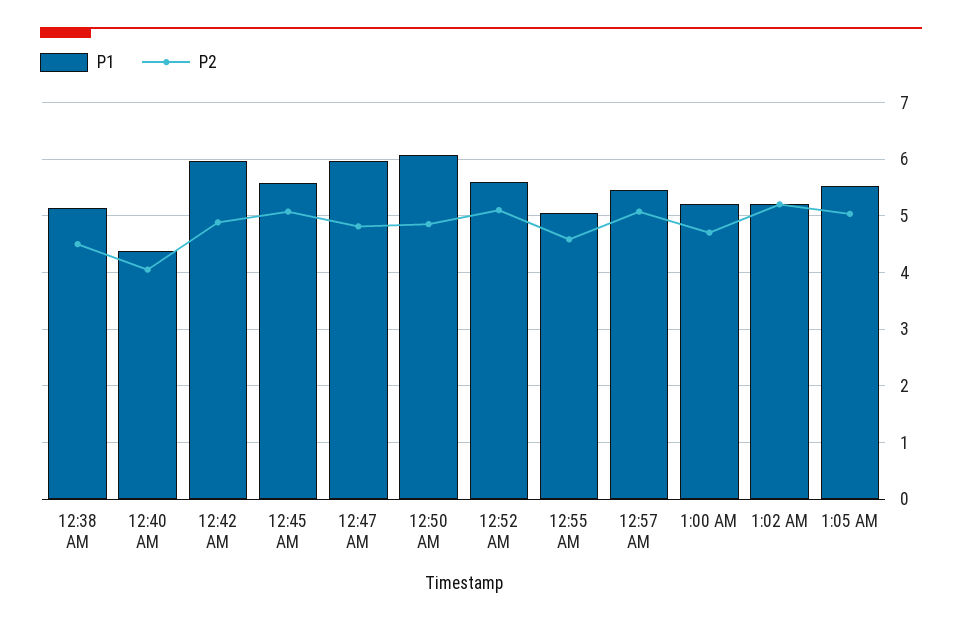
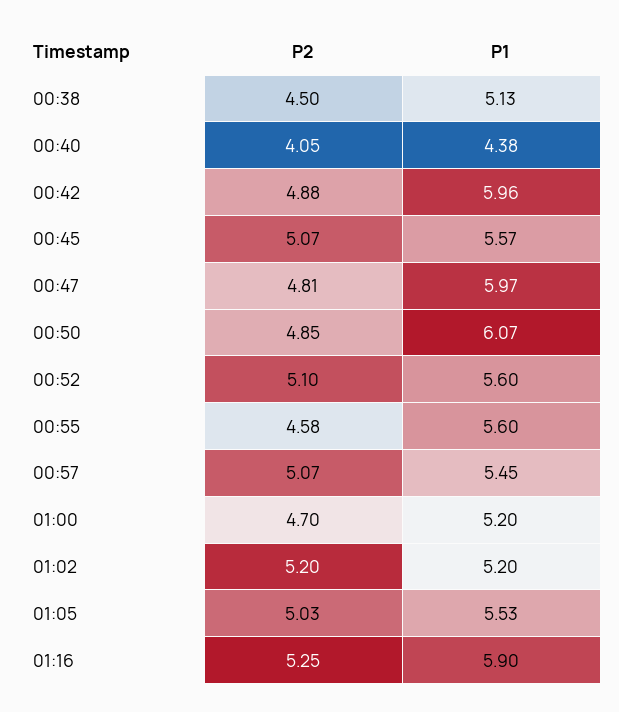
P1, 12:55 AM: 5 -> 5.6
P2, 01:16: none -> 5.25
P1, 01:16: none -> 5.9

